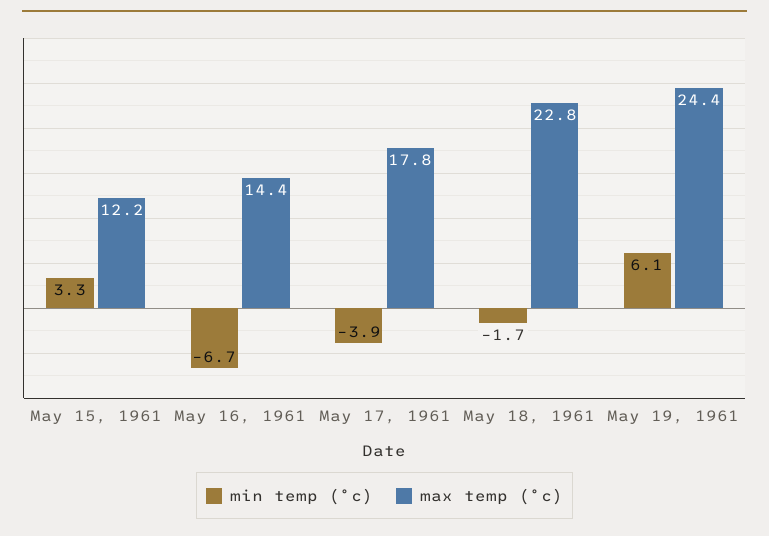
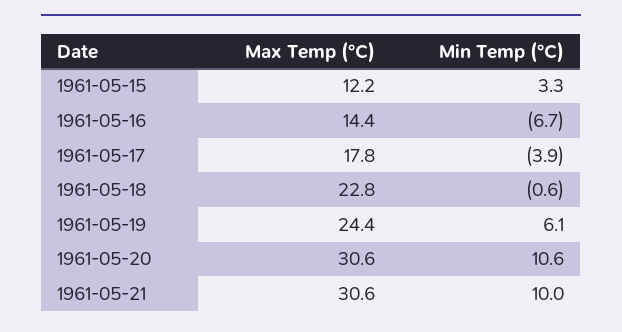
min temp (°c), May 18, 1961: -1.7 -> -0.6
max temp (°c), 1961-05-20: none -> 30.6
min temp (°c), 1961-05-20: none -> 10.6
max temp (°c), 1961-05-21: none -> 30.6
min temp (°c), 1961-05-21: none -> 10

